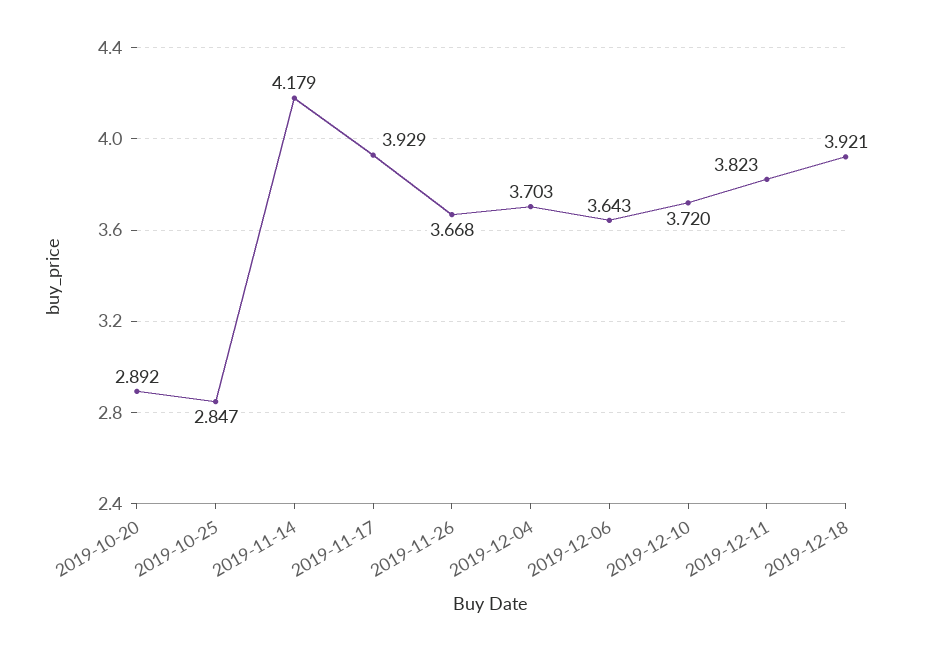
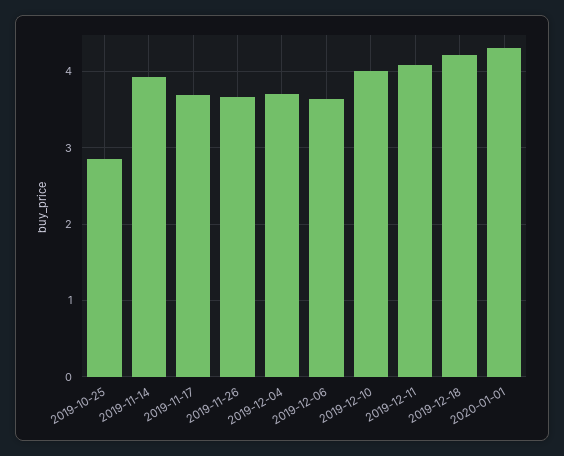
2019-10-20: 2.892 -> none
2019-11-14: 4.179 -> 3.9
2019-11-17: 3.929 -> 3.7
2019-12-10: 3.72 -> 4
2019-12-11: 3.823 -> 4.1
2019-12-18: 3.921 -> 4.2
2020-01-01: none -> 4.3

